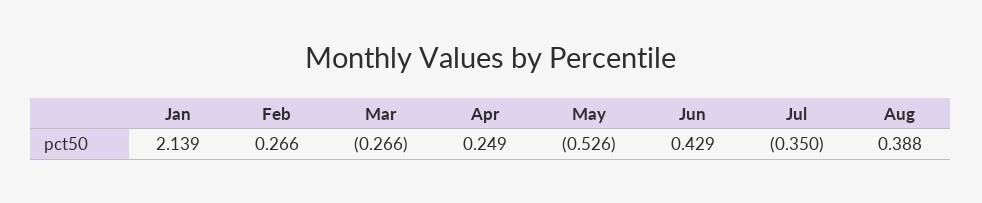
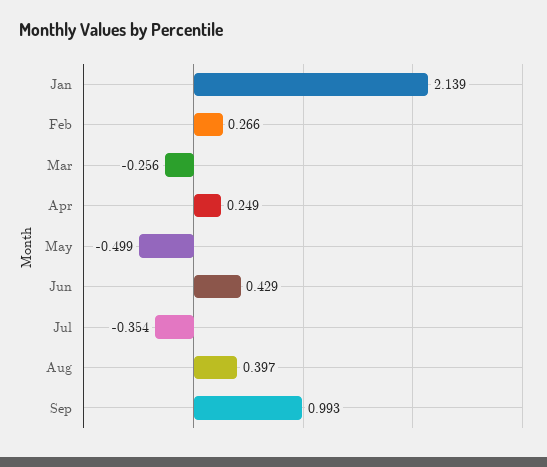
Mar: -0.266 -> -0.256
May: -0.526 -> -0.499
Jul: -0.35 -> -0.354
Aug: 0.388 -> 0.397
Sep: none -> 0.993

